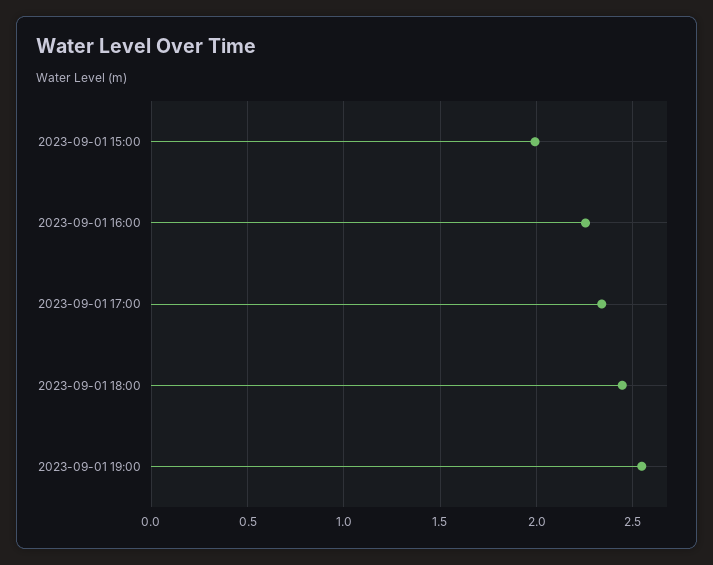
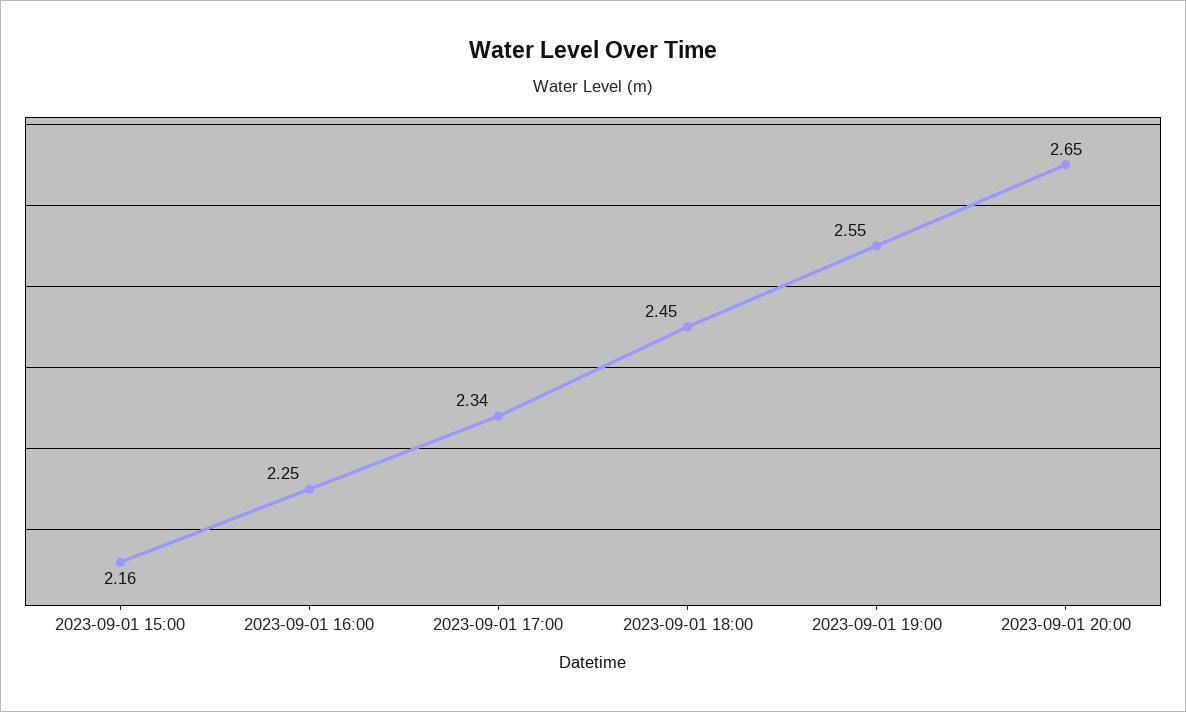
2023-09-01 15:00: 2 -> 2.16
2023-09-01 20:00: none -> 2.65

